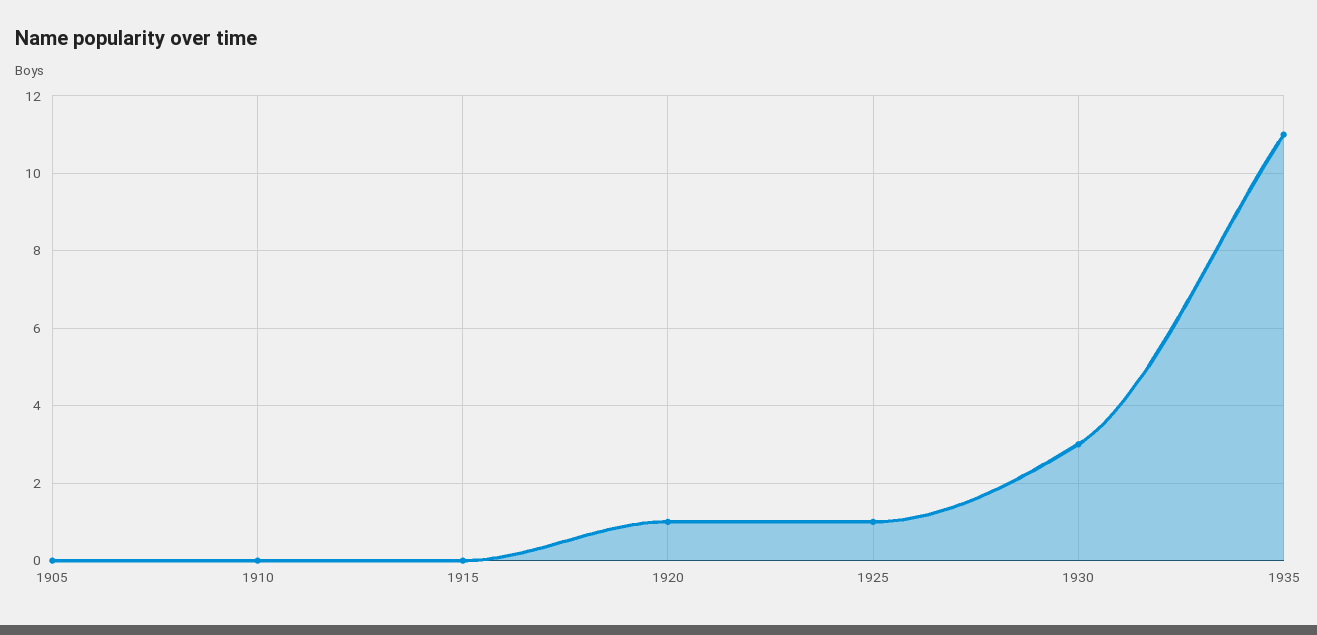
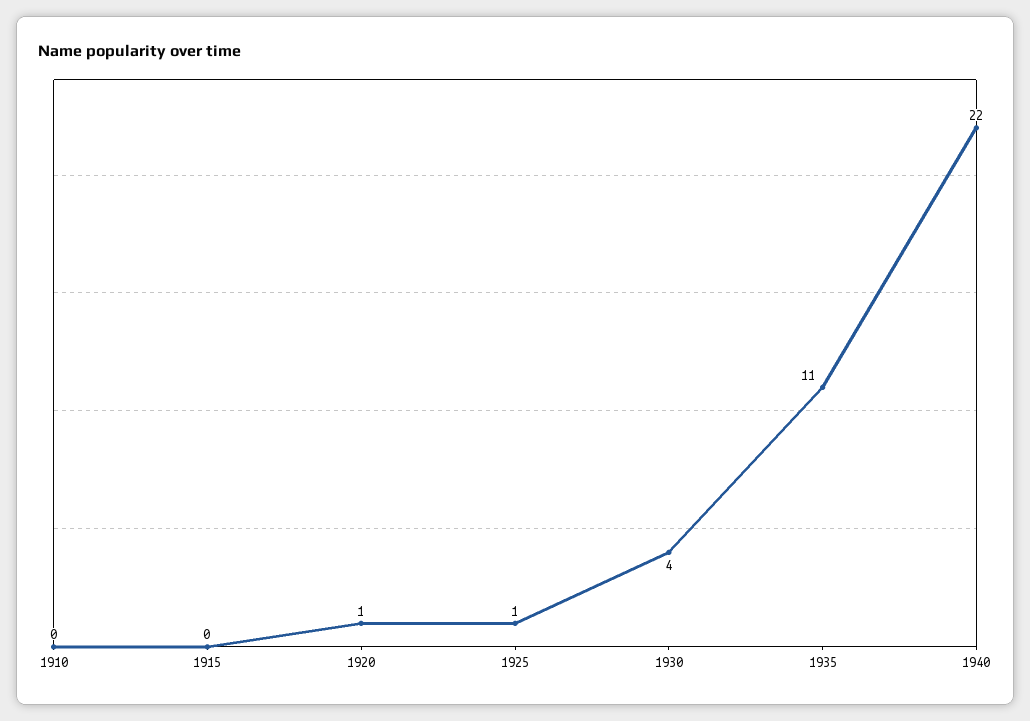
1905: 0 -> none
1930: 3 -> 4
1940: none -> 22

